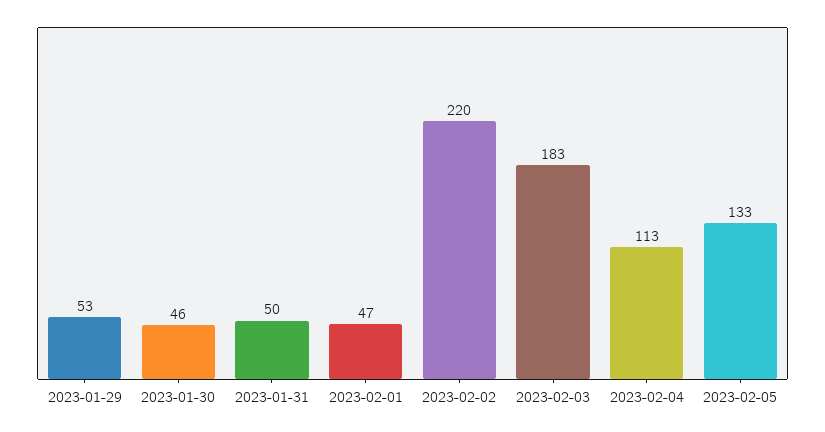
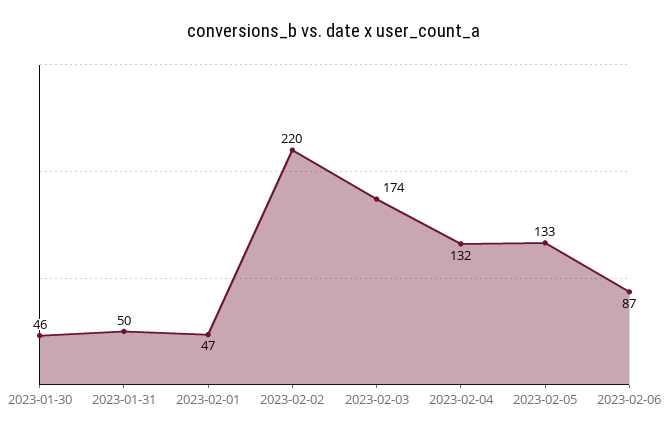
2023-01-29: 53 -> none
2023-02-03: 183 -> 174
2023-02-04: 113 -> 132
2023-02-06: none -> 87

